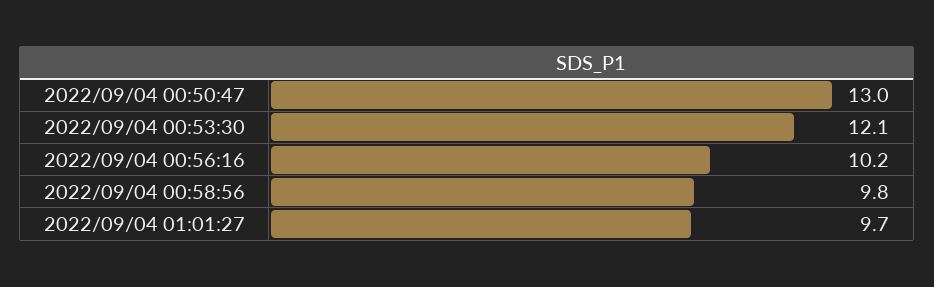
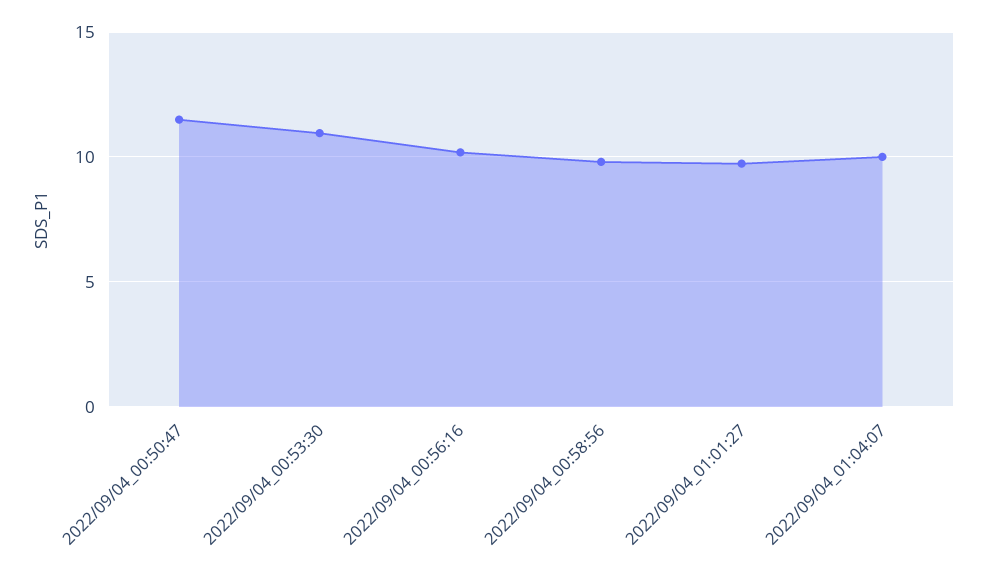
2022/09/04 00:50:47: 13 -> 11.5
2022/09/04 00:53:30: 12.1 -> 11
2022/09/04_01:04:07: none -> 10

